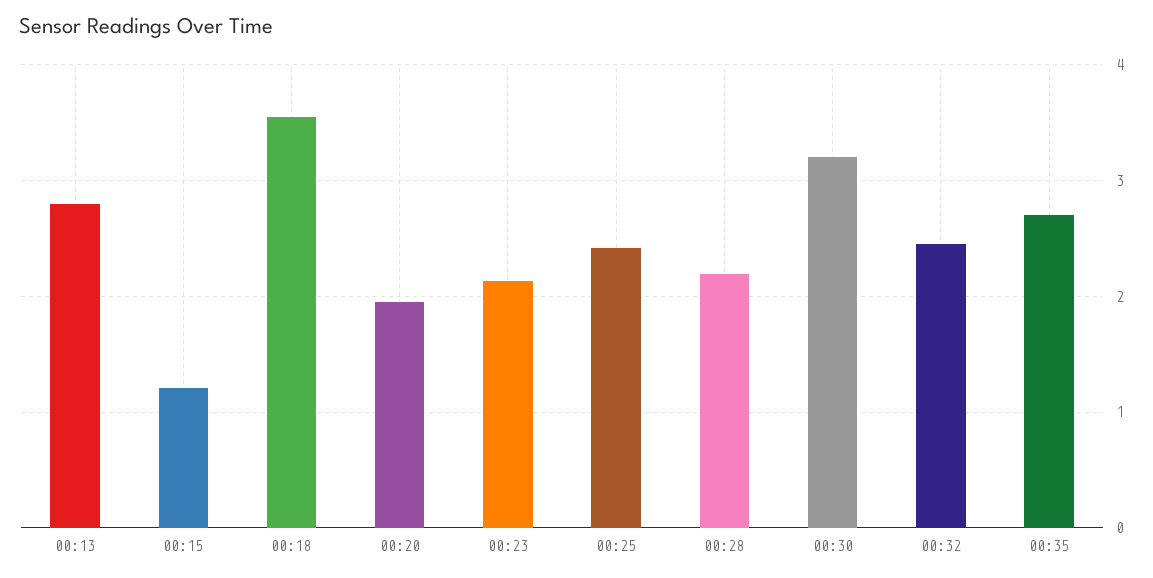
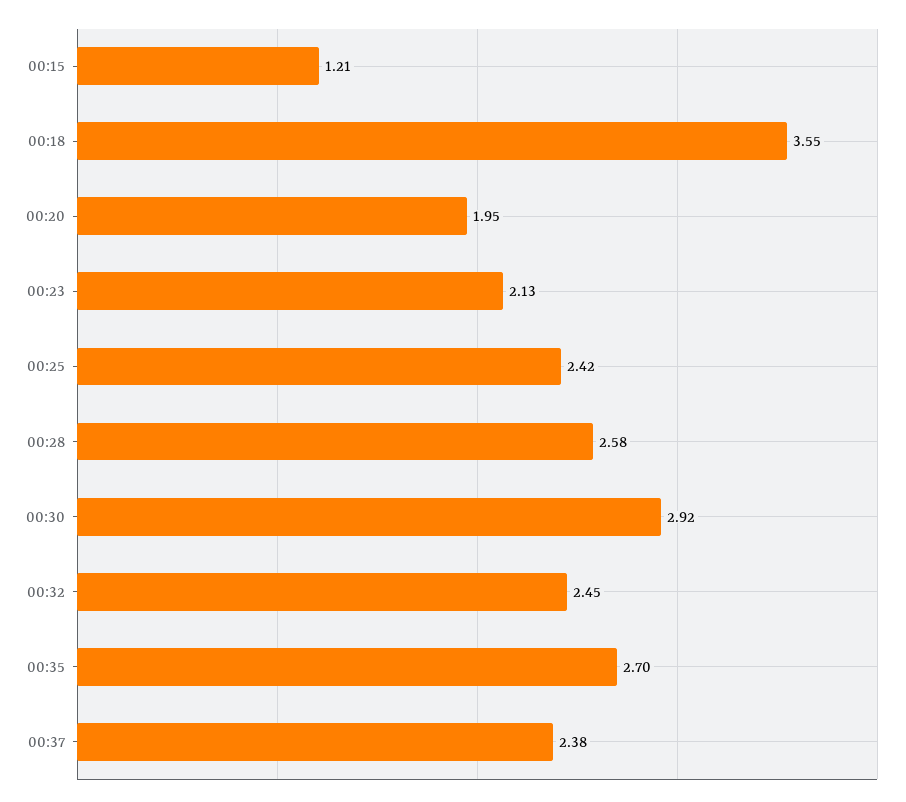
00:13: 2.8 -> none
00:28: 2.2 -> 2.58
00:30: 3.2 -> 2.92
00:37: none -> 2.38

